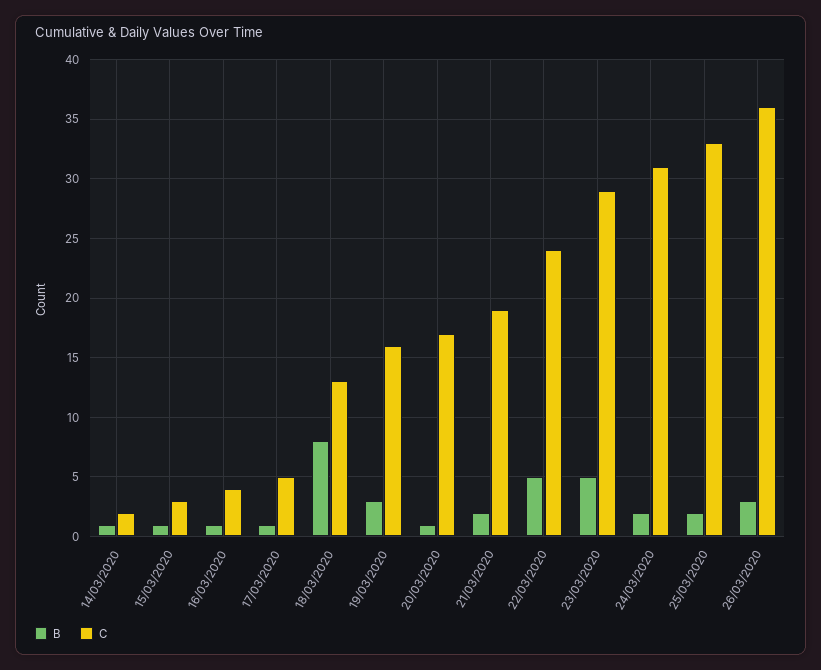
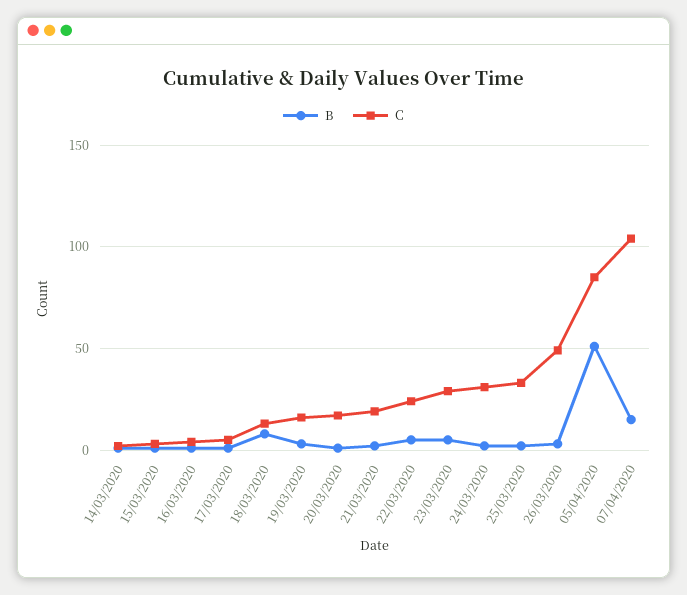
C, 26/03/2020: 36 -> 50
B, 05/04/2020: none -> 50
C, 05/04/2020: none -> 85
B, 07/04/2020: none -> 15
C, 07/04/2020: none -> 105

